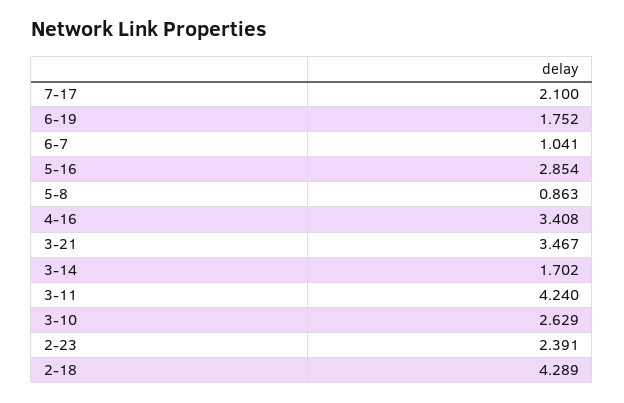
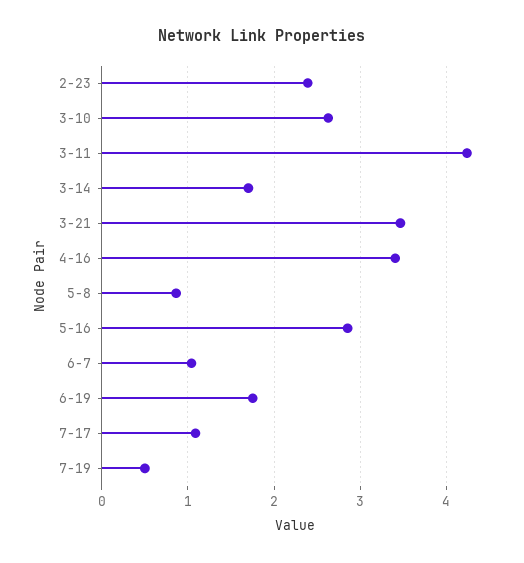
7-17: 2.1 -> 1.1
2-18: 4.289 -> none
7-19: none -> 0.5

